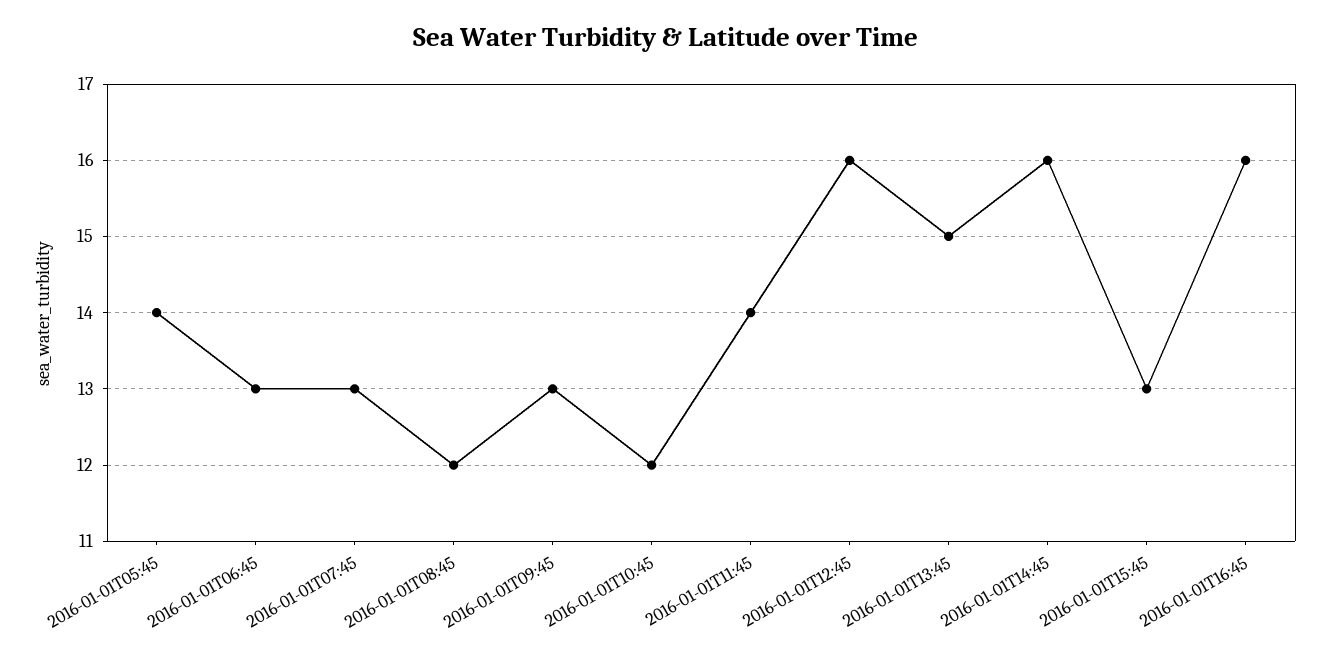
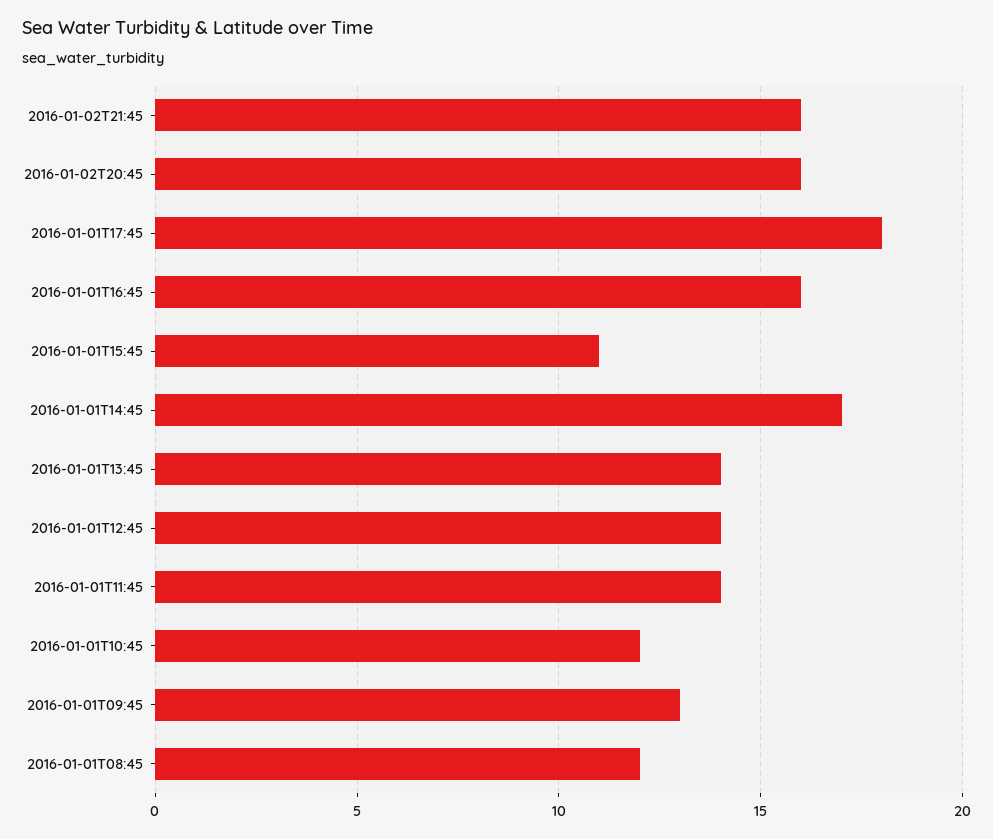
2016-01-01T05:45: 14 -> none
2016-01-01T06:45: 13 -> none
2016-01-01T07:45: 13 -> none
2016-01-01T12:45: 16 -> 14
2016-01-01T13:45: 15 -> 14
2016-01-01T14:45: 16 -> 17
2016-01-01T15:45: 13 -> 11
2016-01-02T21:45: none -> 16
2016-01-02T20:45: none -> 16
2016-01-01T17:45: none -> 18

